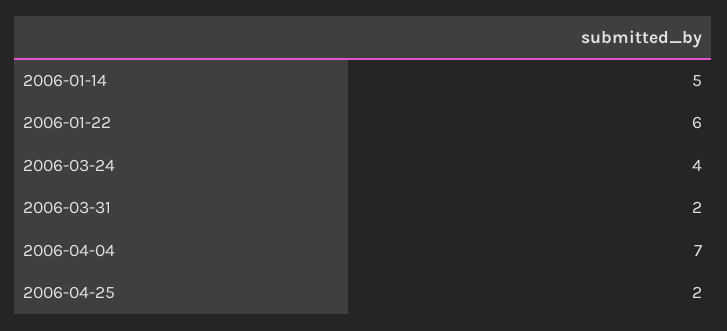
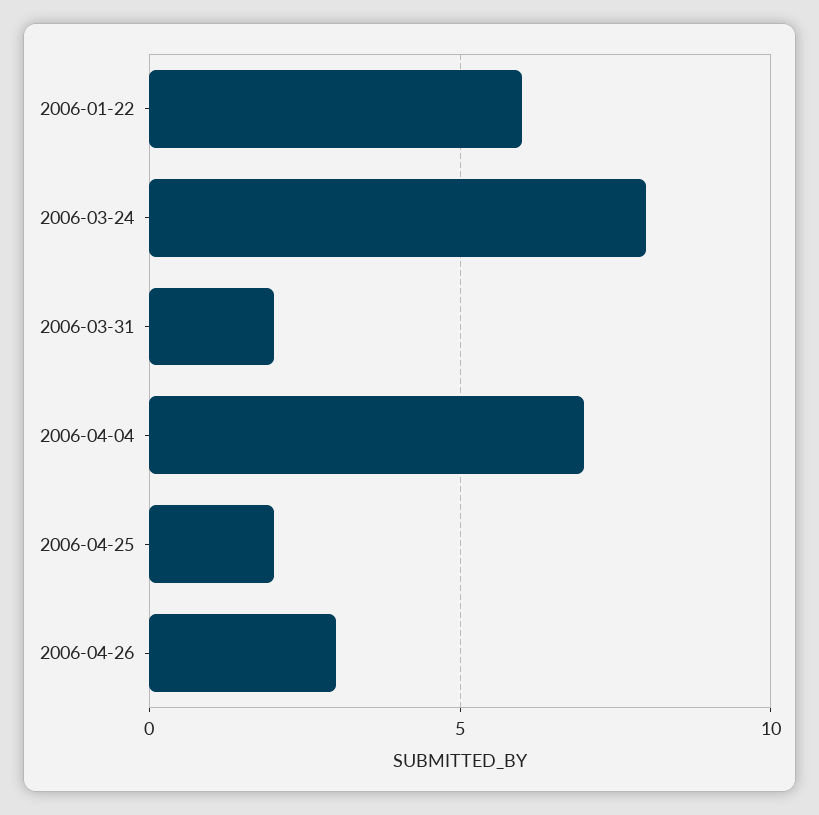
2006-01-14: 5 -> none
2006-03-24: 4 -> 8
2006-04-26: none -> 3

